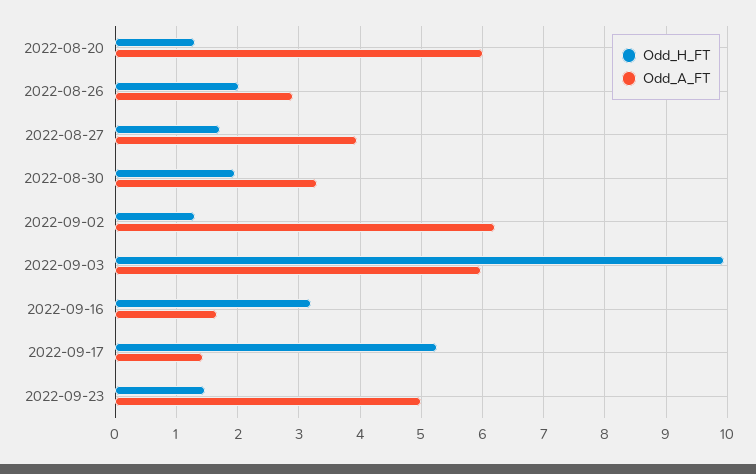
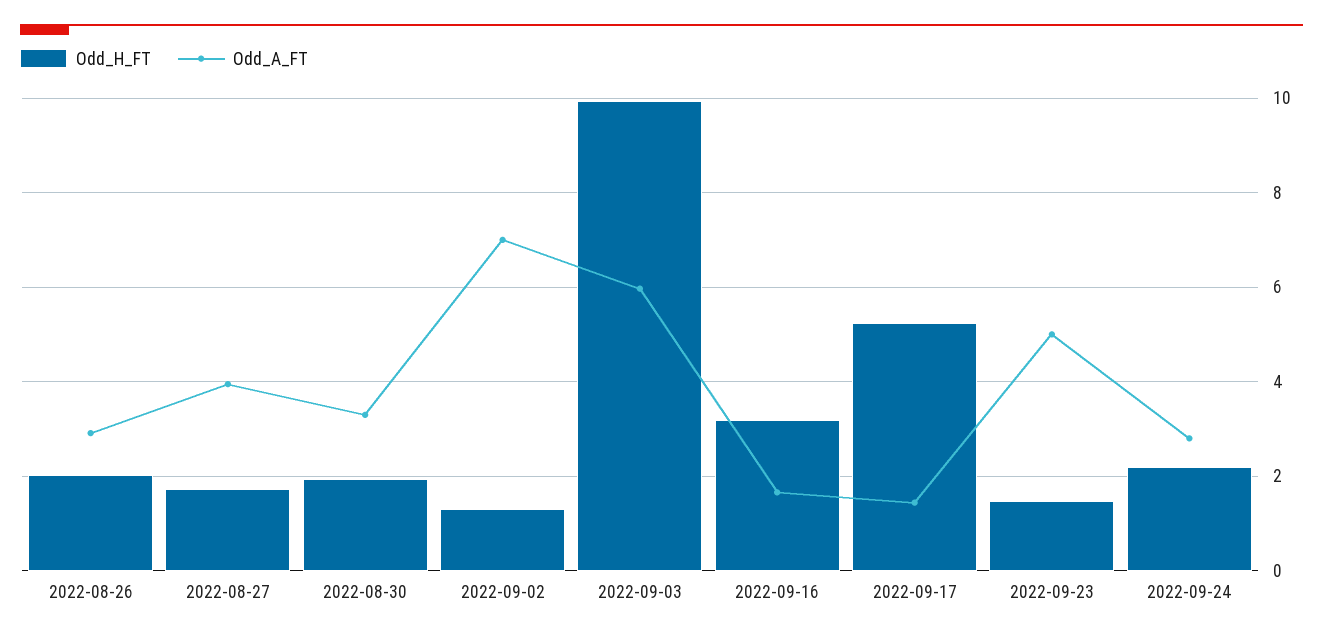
Odd_H_FT, 2022-08-20: 1.3 -> none
Odd_A_FT, 2022-08-20: 6 -> none
Odd_A_FT, 2022-09-02: 6.2 -> 7
Odd_H_FT, 2022-09-24: none -> 2.2
Odd_A_FT, 2022-09-24: none -> 2.8

